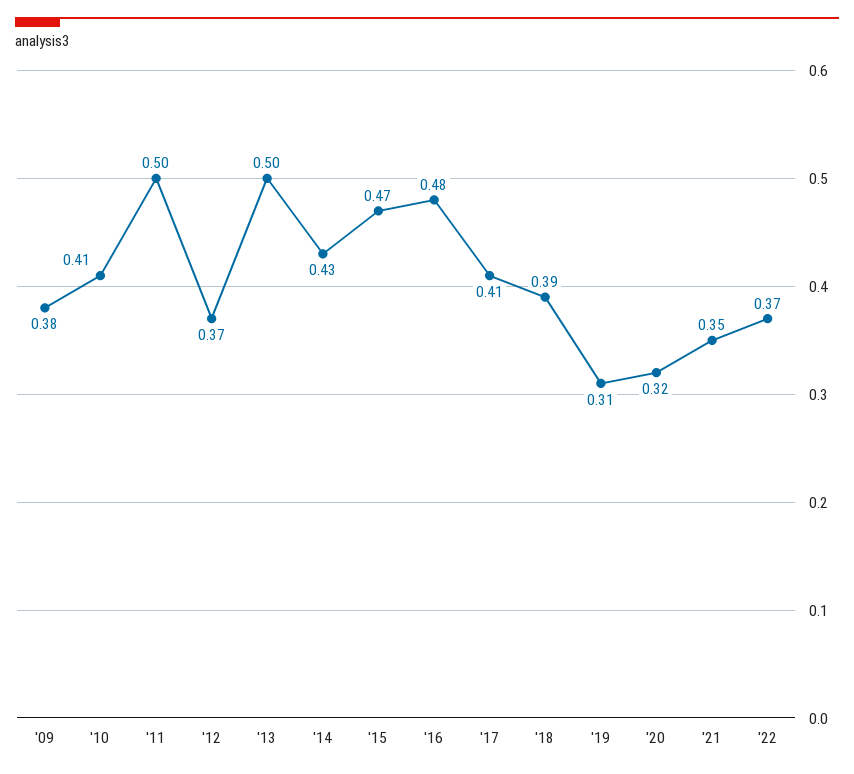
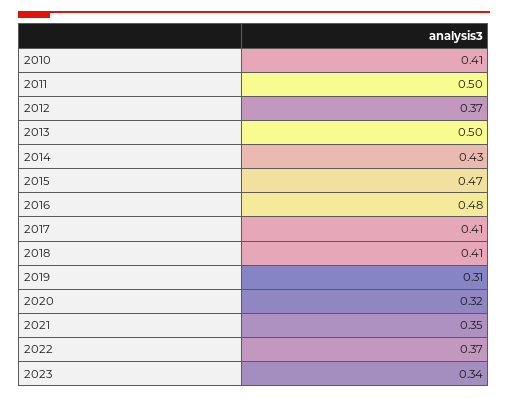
'09: 0.38 -> none
'18: 0.39 -> 0.41
2023: none -> 0.34

